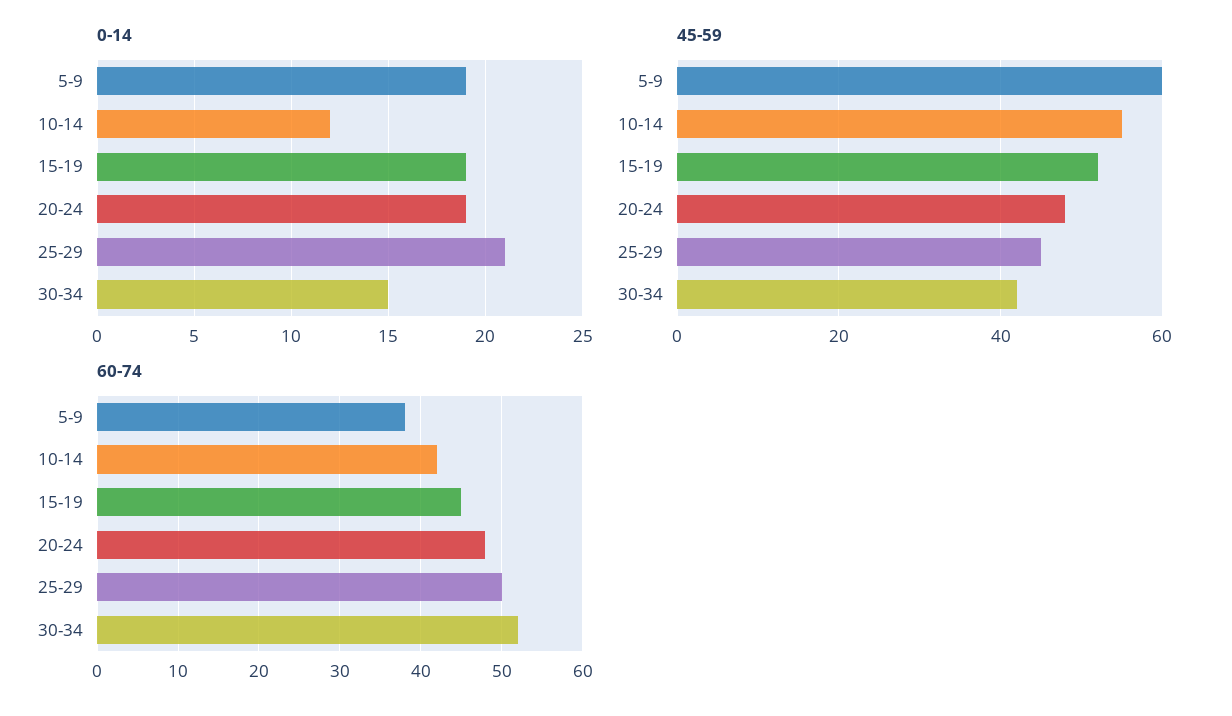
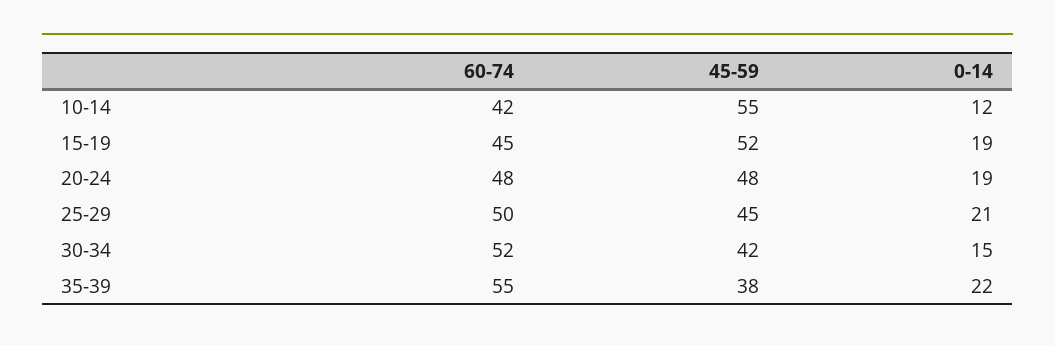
0-14, 5-9: 19 -> none
45-59, 5-9: 60 -> none
60-74, 5-9: 38 -> none
60-74, 35-39: none -> 55
45-59, 35-39: none -> 38
0-14, 35-39: none -> 22

